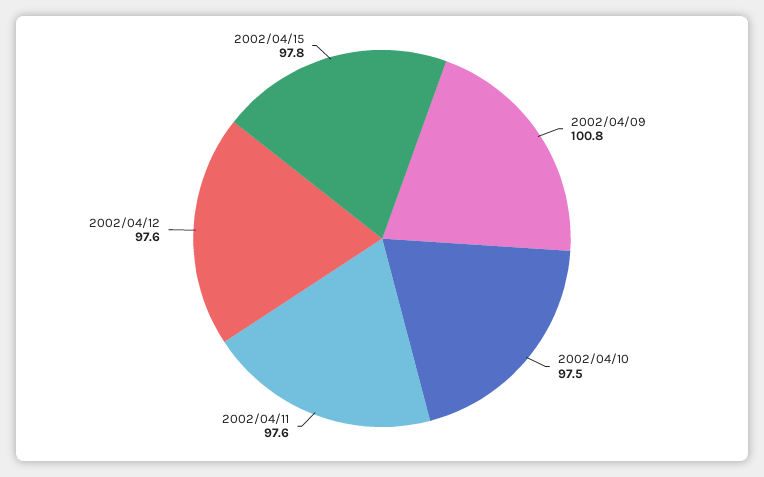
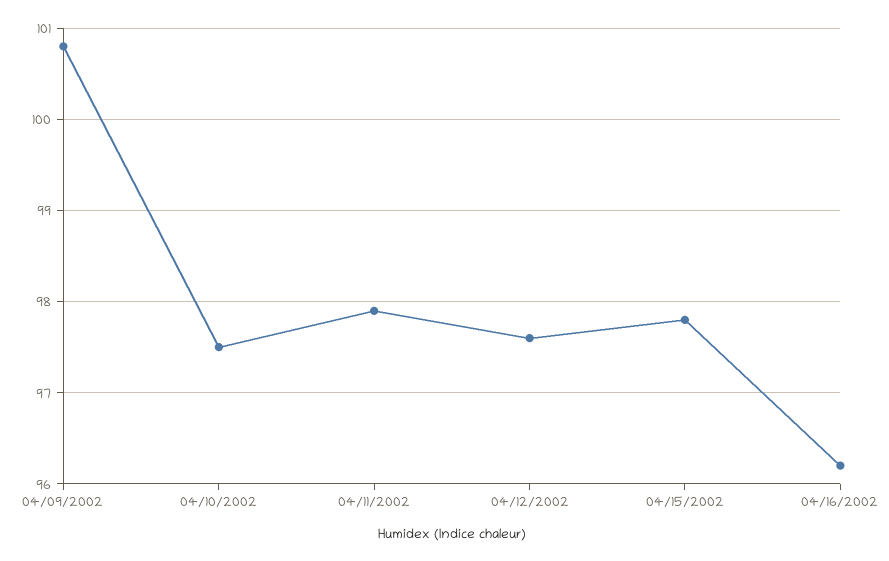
2002/04/11: 97.6 -> 97.9
04/16/2002: none -> 96.2

